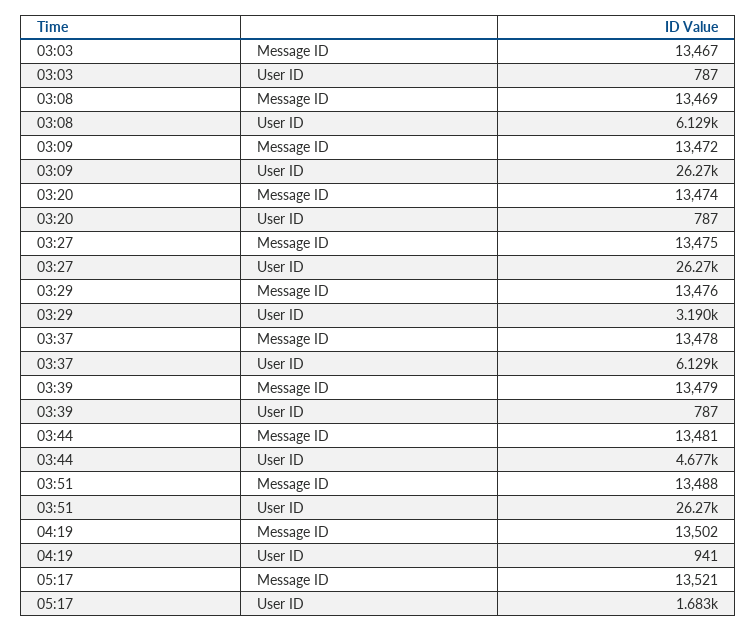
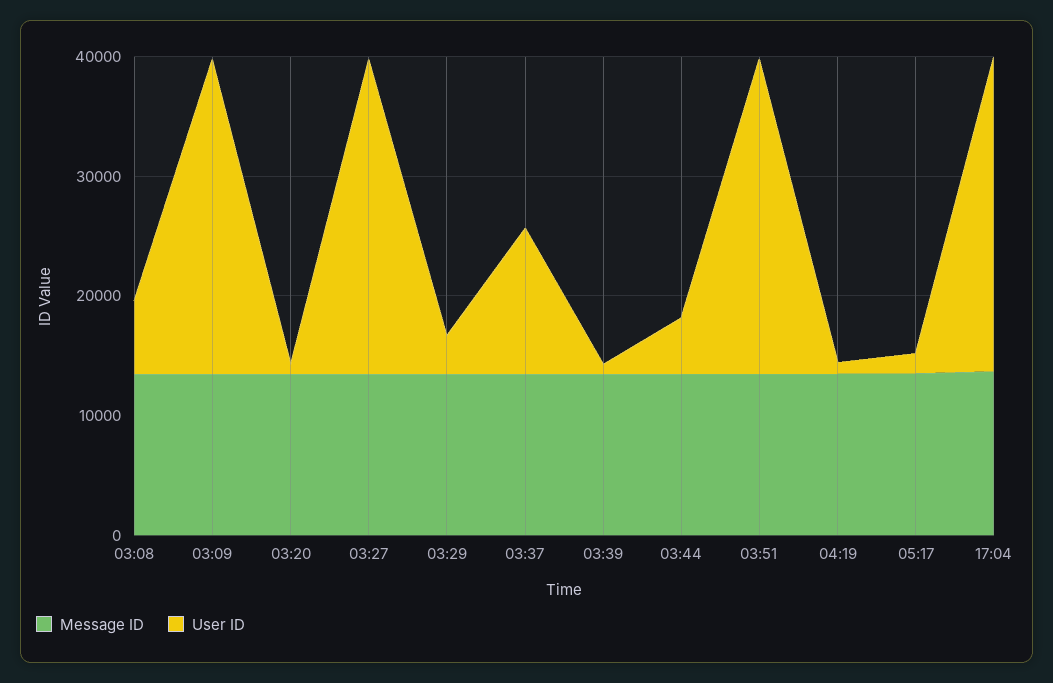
Message ID, 03:03: 13467 -> none
User ID, 03:03: 787 -> none
User ID, 03:37: 6129 -> 12000
Message ID, 17:04: none -> 14000
User ID, 17:04: none -> 26000

